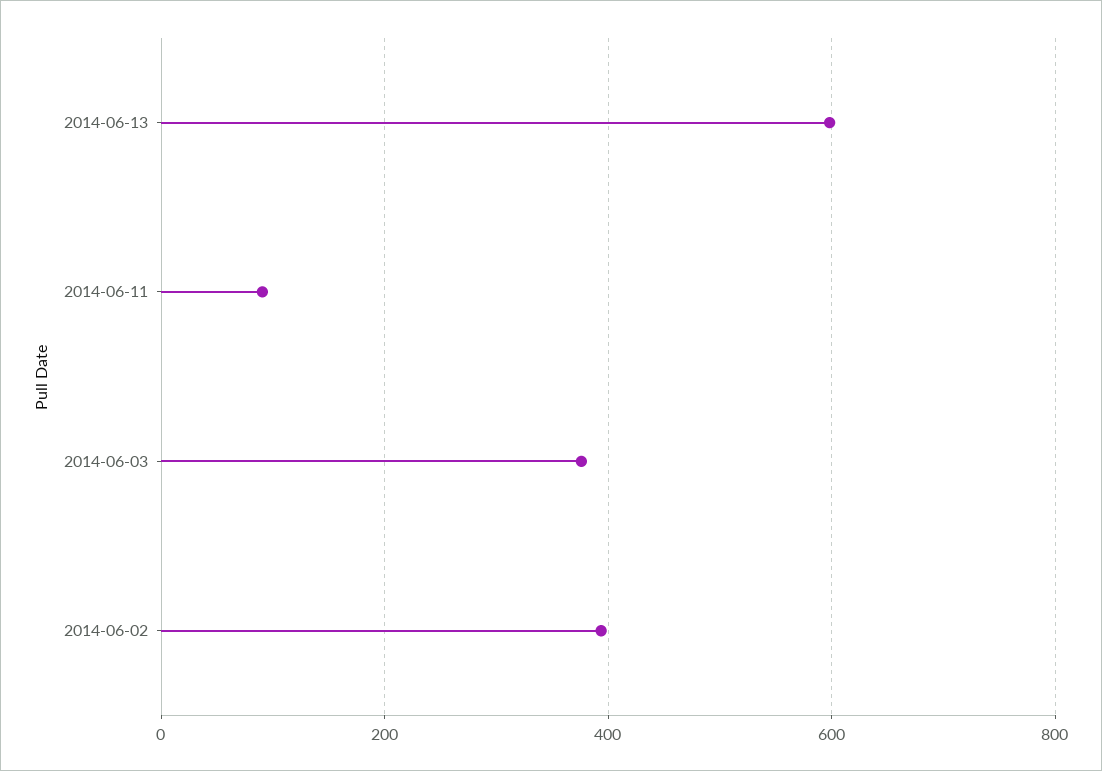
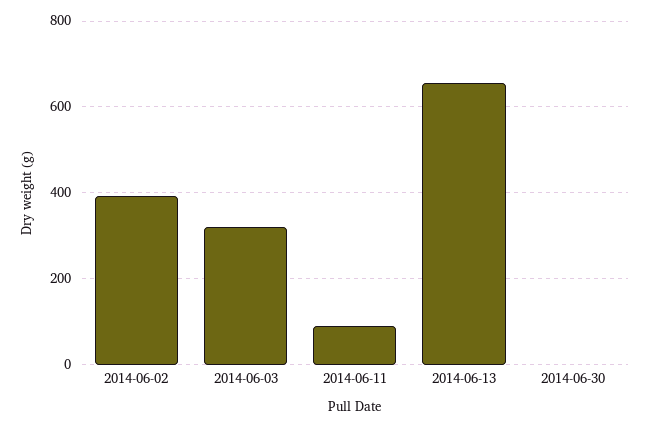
2014-06-13: 600 -> 660
2014-06-03: 380 -> 320
2014-06-30: none -> 0

